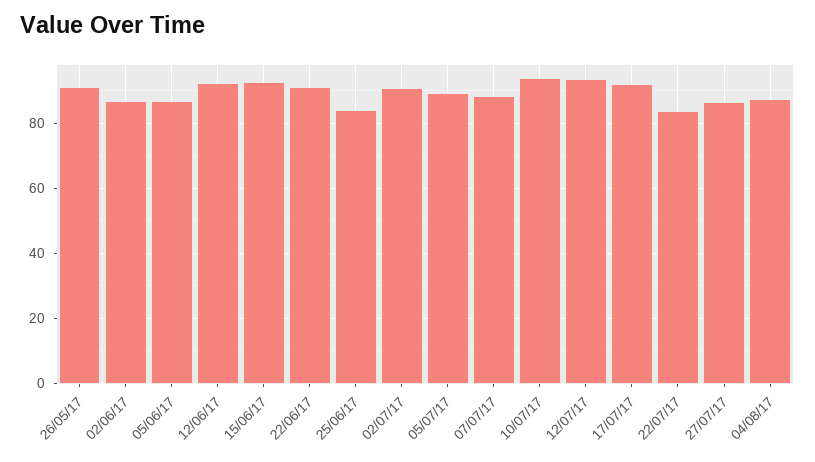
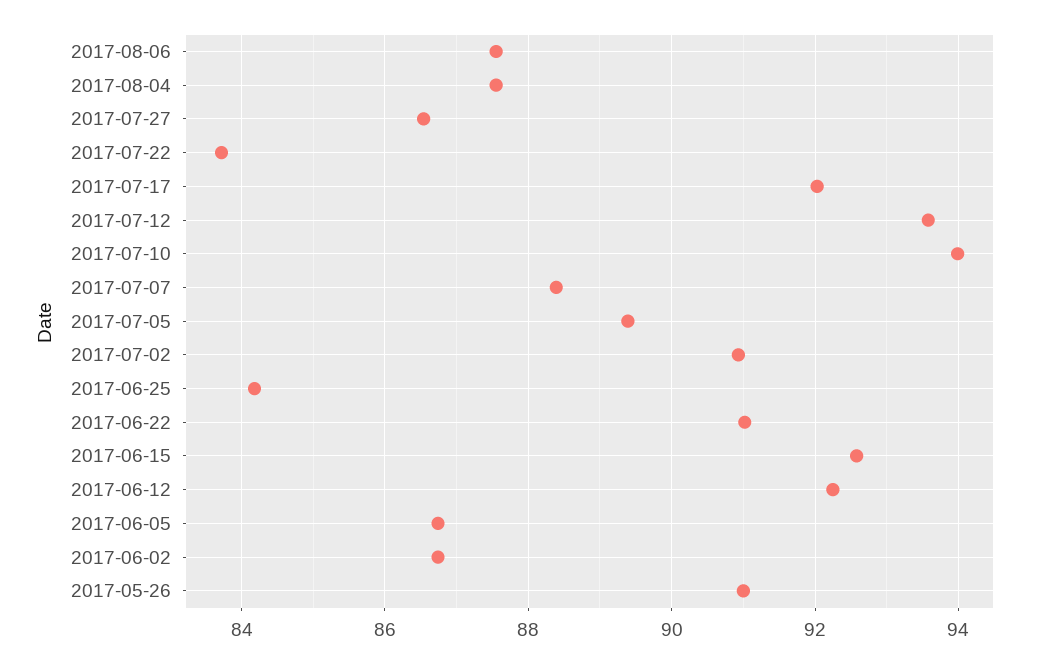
2017-08-06: none -> 87.6

